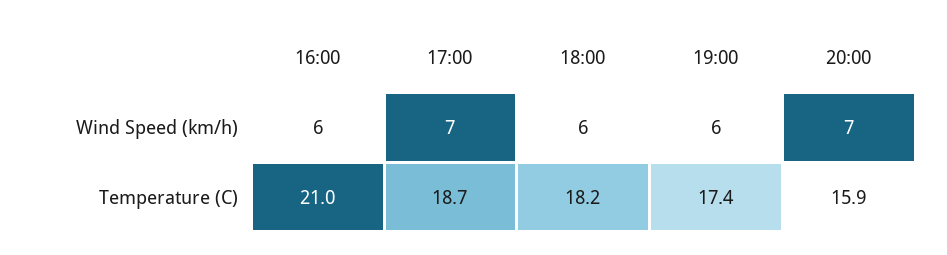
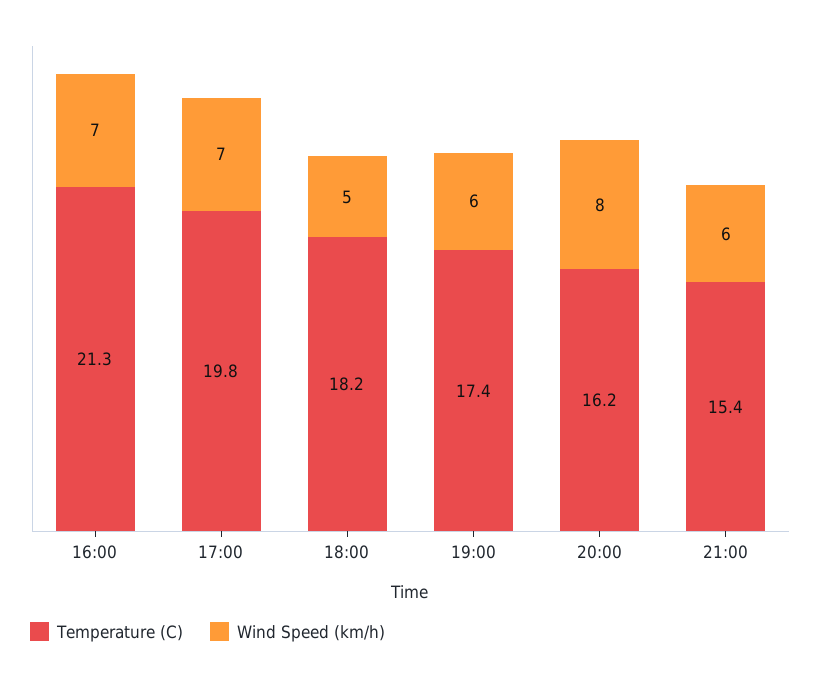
Wind Speed (km/h), 16:00: 6 -> 7
Wind Speed (km/h), 18:00: 6 -> 5
Wind Speed (km/h), 20:00: 7 -> 8
Temperature (C), 16:00: 21 -> 21.3
Temperature (C), 17:00: 18.7 -> 19.8
Temperature (C), 20:00: 15.9 -> 16.2
Temperature (C), 21:00: none -> 15.4
Wind Speed (km/h), 21:00: none -> 6

